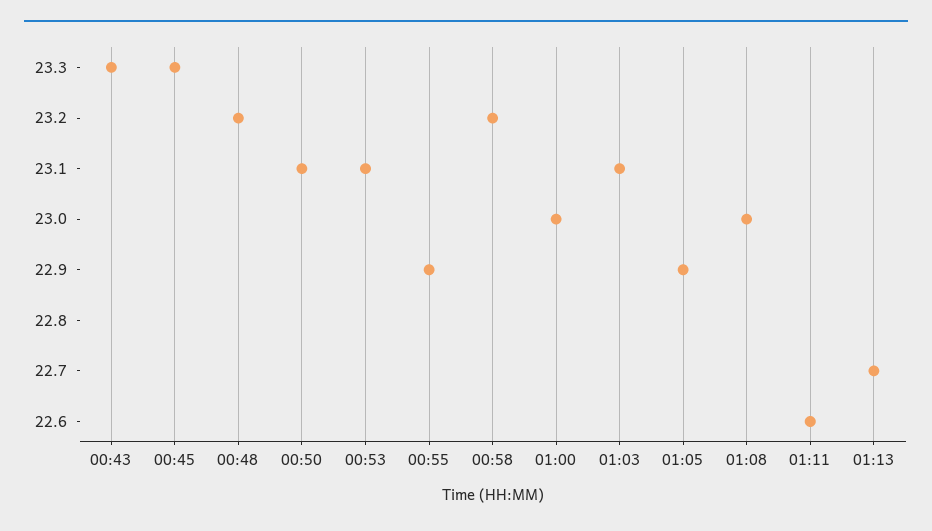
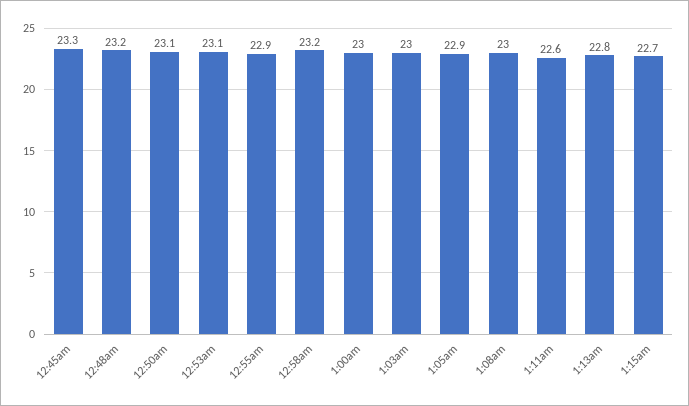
00:43: 23.3 -> none
01:03: 23.1 -> 23
01:13: 22.7 -> 22.8
1:15am: none -> 22.7

